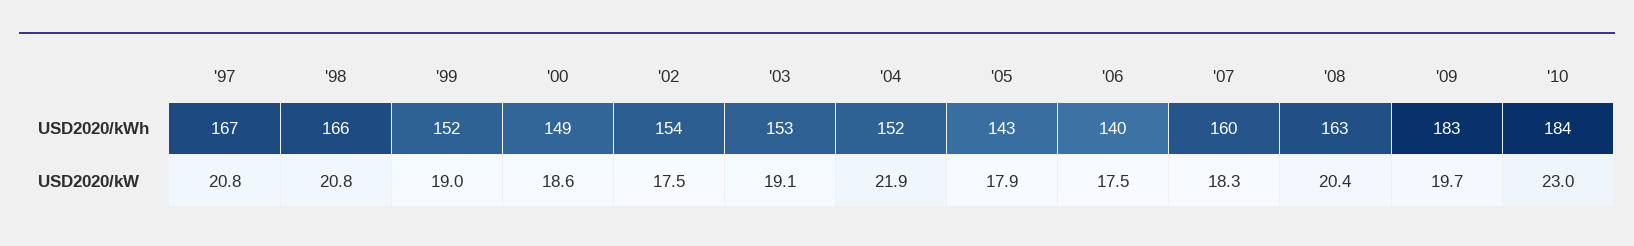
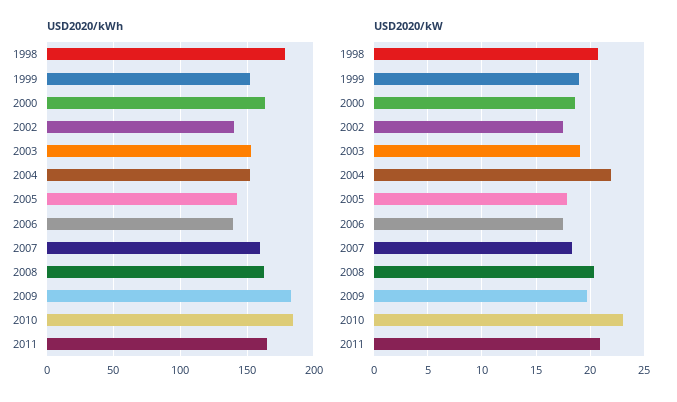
USD2020/kWh, '97: 167 -> none
USD2020/kWh, '98: 166 -> 180
USD2020/kWh, '00: 149 -> 165
USD2020/kWh, '02: 154 -> 140
USD2020/kW, '97: 20.8 -> none
USD2020/kWh, 2011: none -> 165
USD2020/kW, 2011: none -> 21

